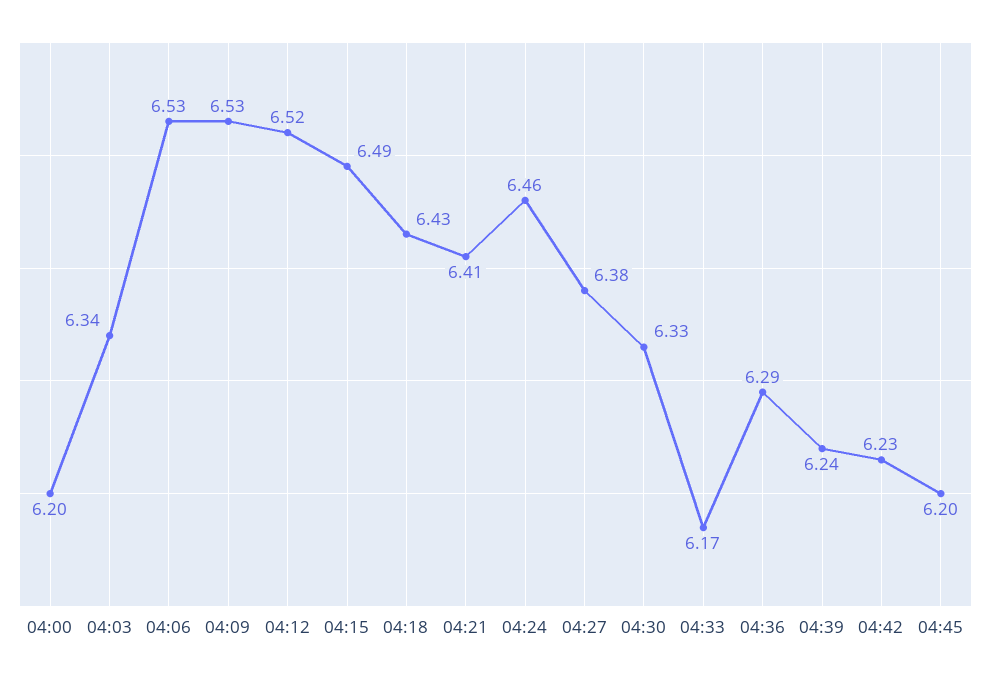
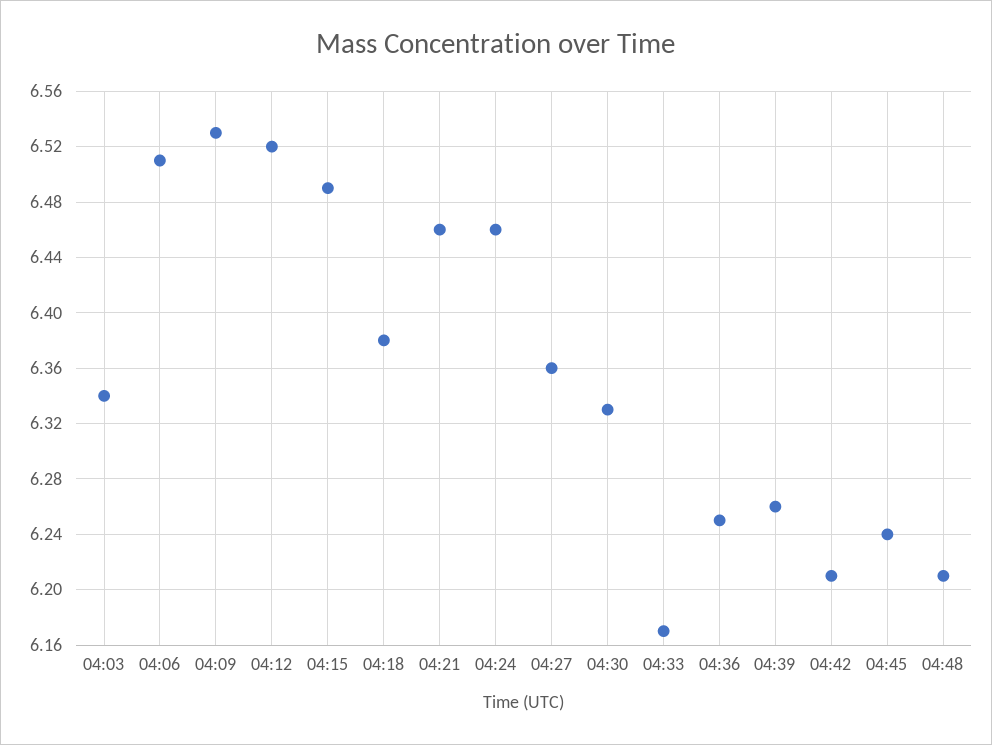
04:00: 6.2 -> none
04:06: 6.53 -> 6.51
04:18: 6.43 -> 6.38
04:21: 6.41 -> 6.46
04:27: 6.38 -> 6.36
04:36: 6.29 -> 6.25
04:39: 6.24 -> 6.26
04:42: 6.23 -> 6.21
04:45: 6.2 -> 6.24
04:48: none -> 6.21

